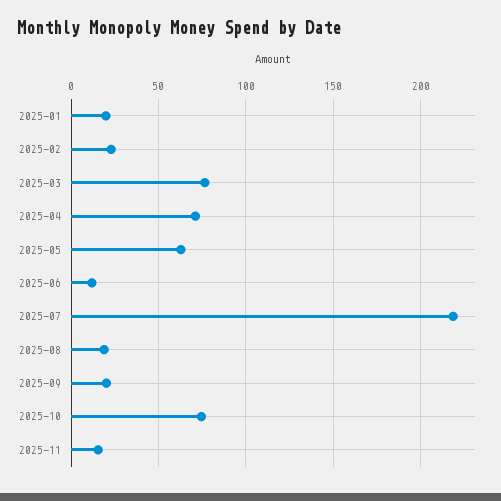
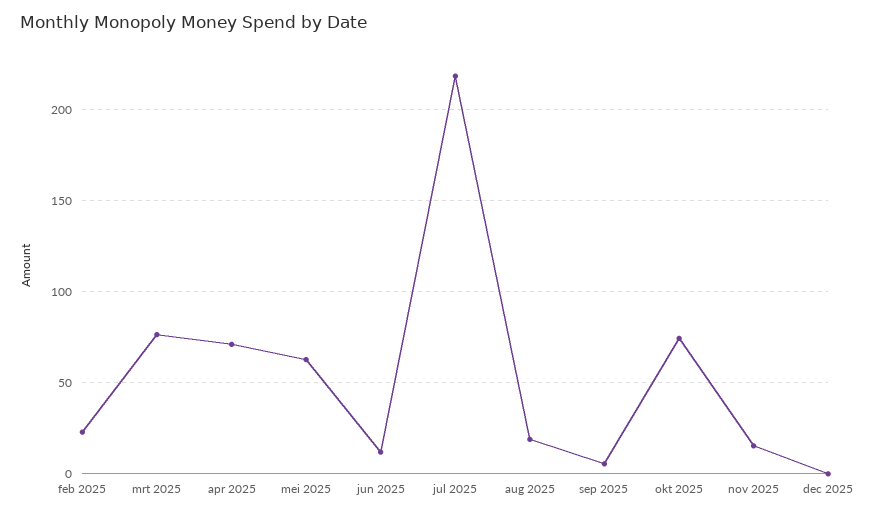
2025-01: 20 -> none
2025-09: 20 -> 5
dec 2025: none -> 0

